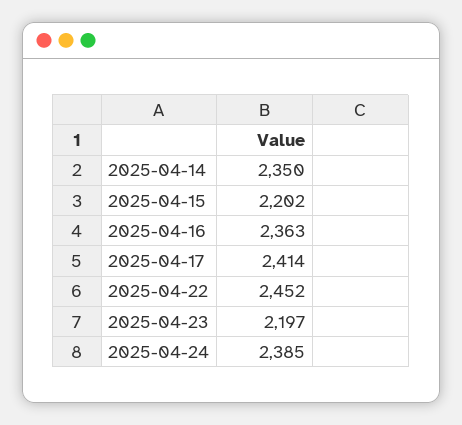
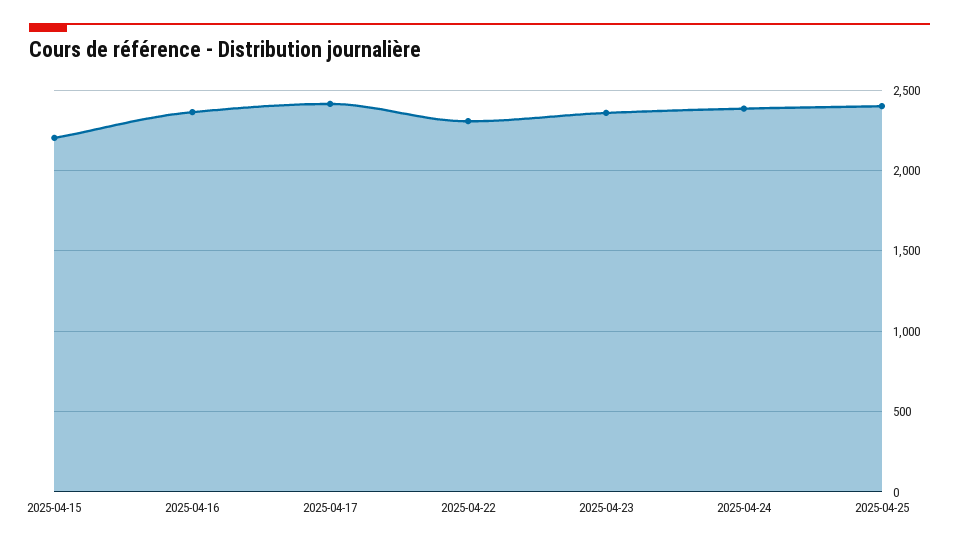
2025-04-14: 2350 -> none
2025-04-22: 2452 -> 2300
2025-04-23: 2197 -> 2350
2025-04-25: none -> 2400

